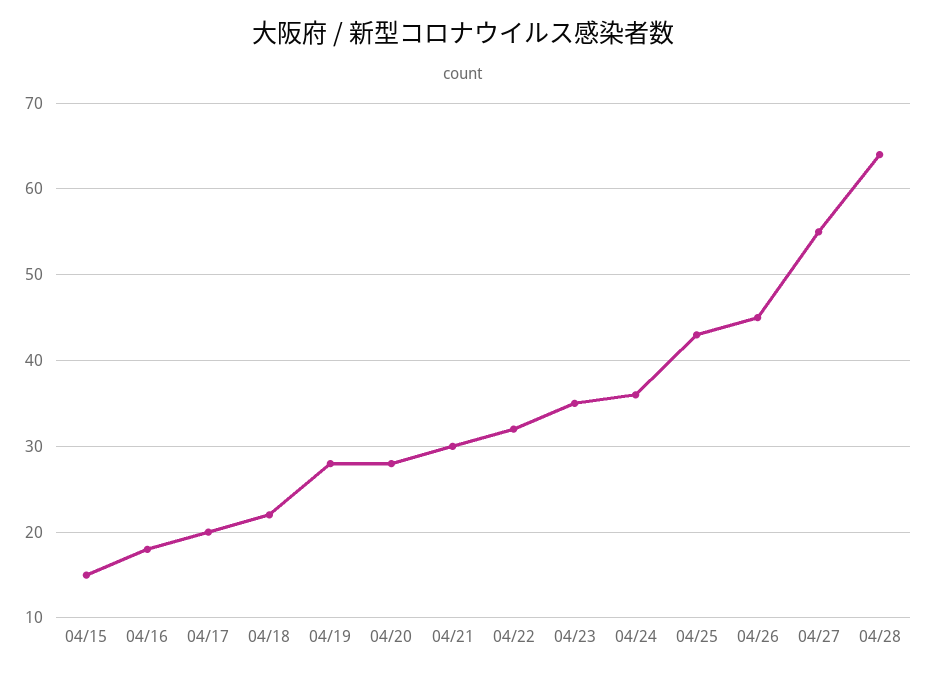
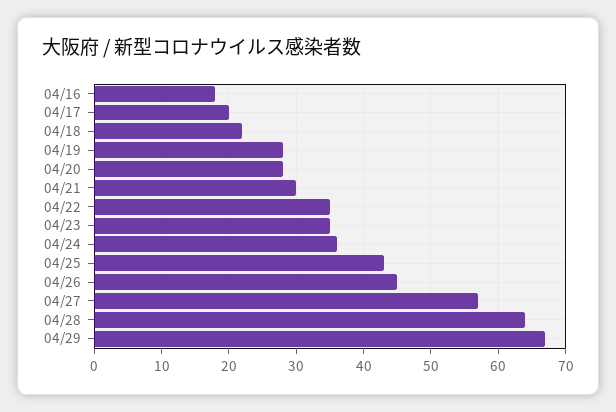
04/15: 15 -> none
04/22: 32 -> 35
04/27: 55 -> 57
04/29: none -> 67

